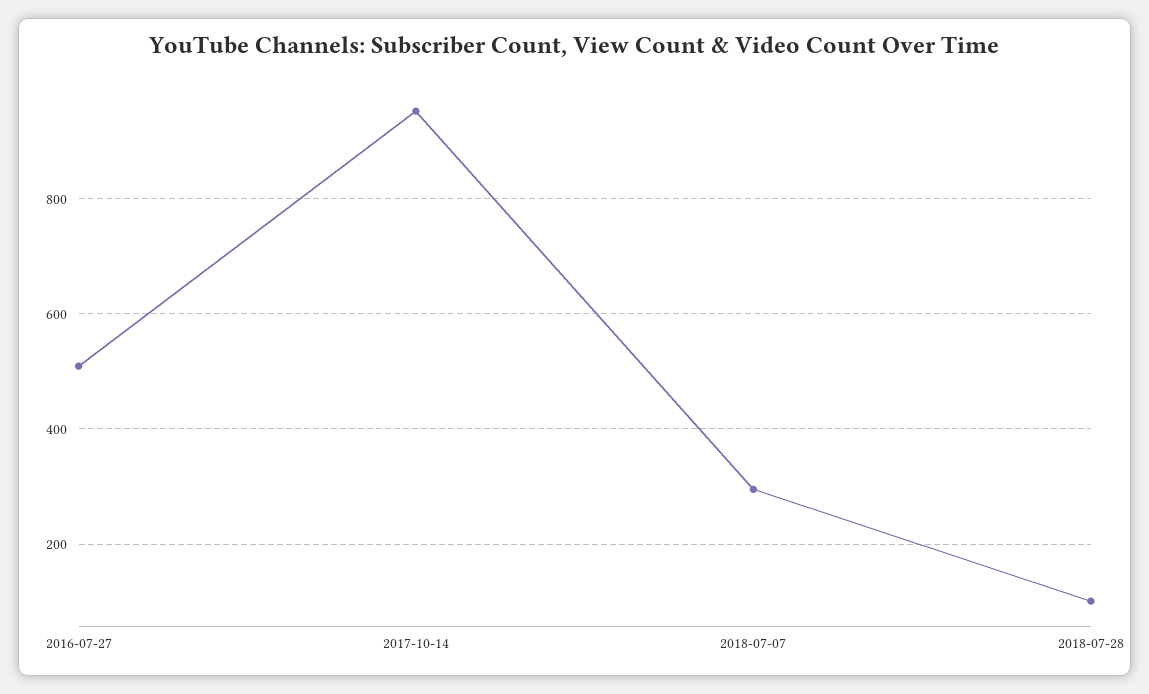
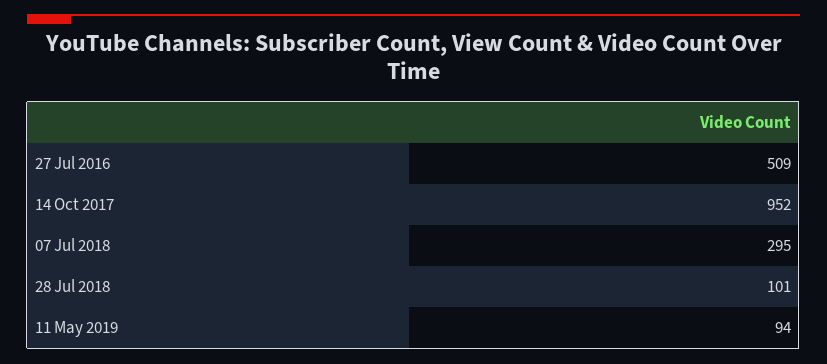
11 May 2019: none -> 94

